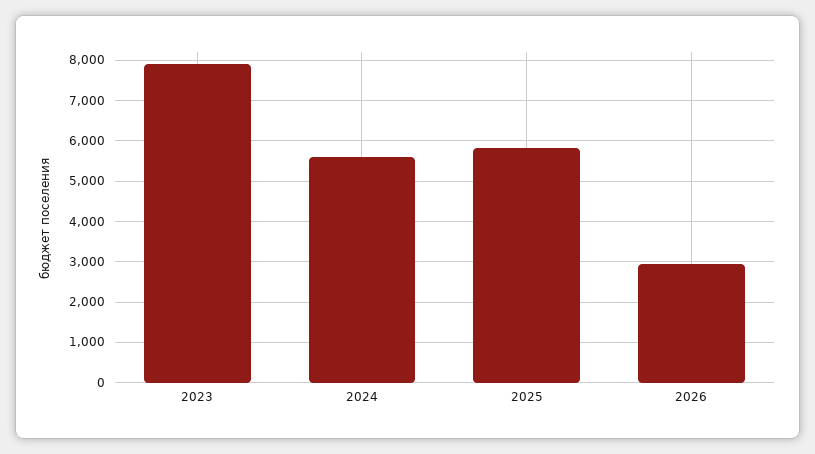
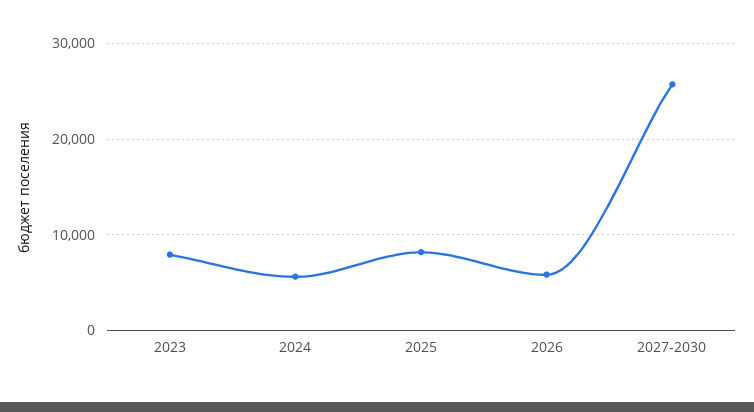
2025: 5800 -> 8000
2026: 3000 -> 6000
2027-2030: none -> 26000

